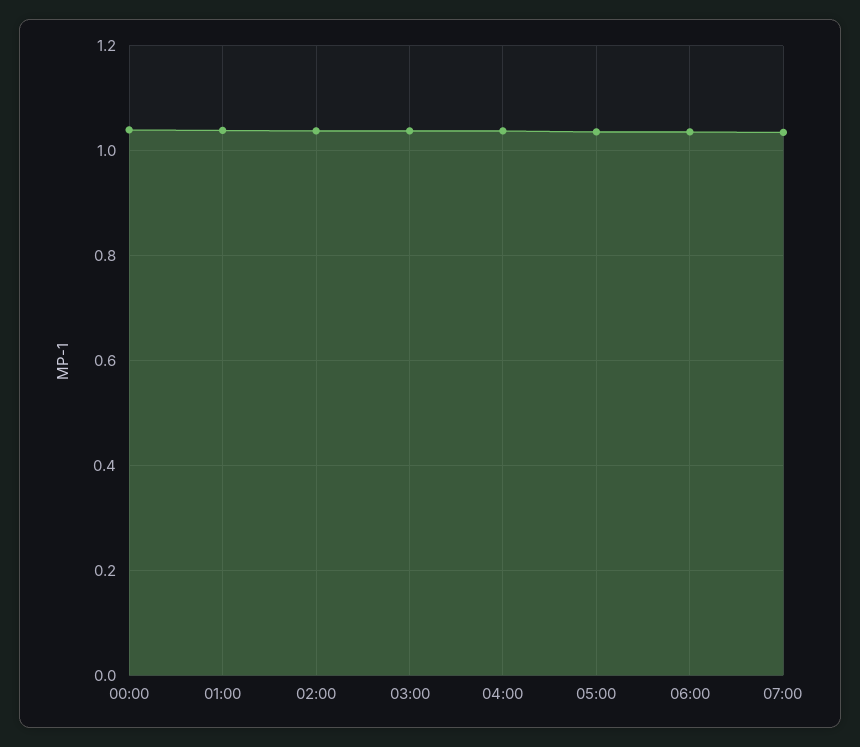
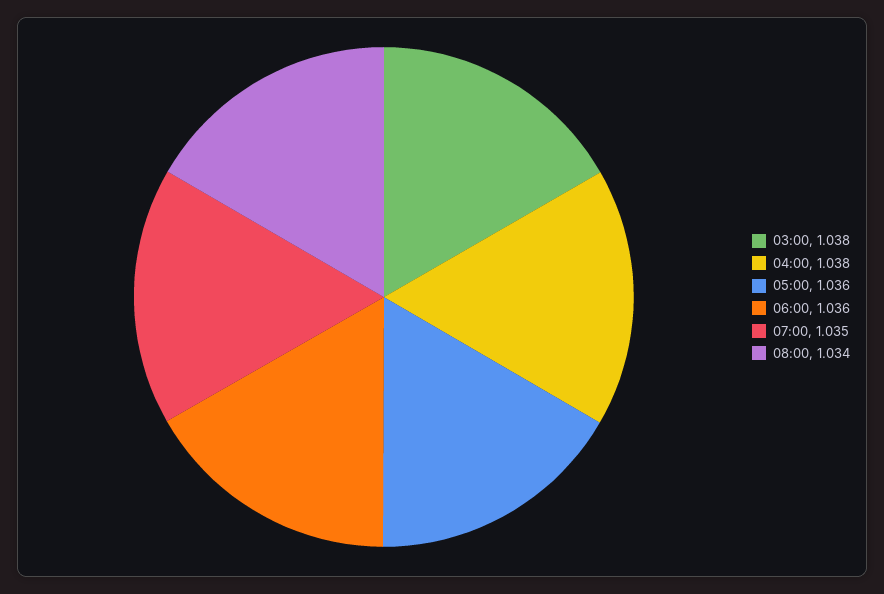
00:00: 1.04 -> none
01:00: 1.04 -> none
02:00: 1.04 -> none
08:00: none -> 1.034

